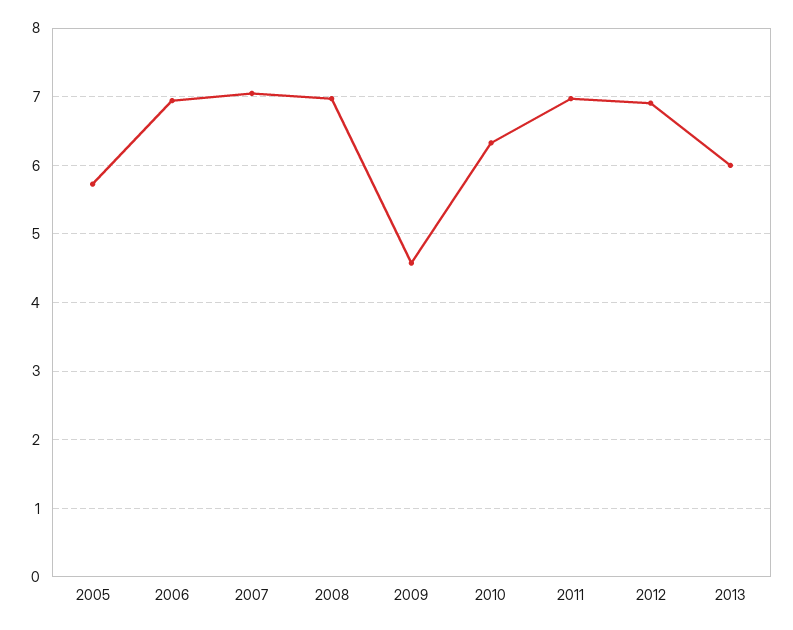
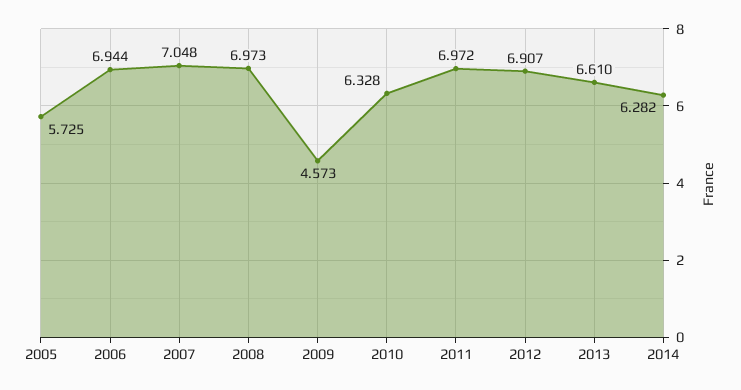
2013: 6 -> 6.61
2014: none -> 6.282

